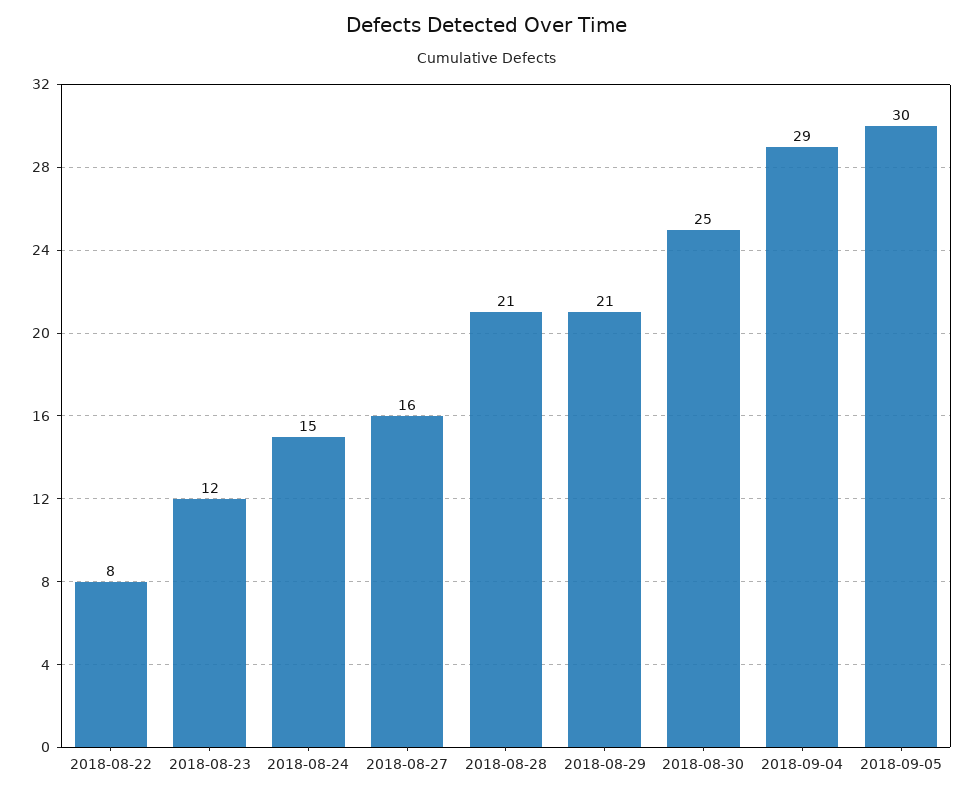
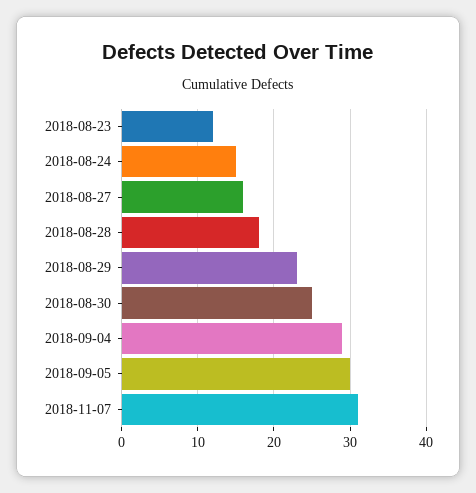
2018-08-22: 8 -> none
2018-08-28: 21 -> 18
2018-08-29: 21 -> 23
2018-11-07: none -> 31

